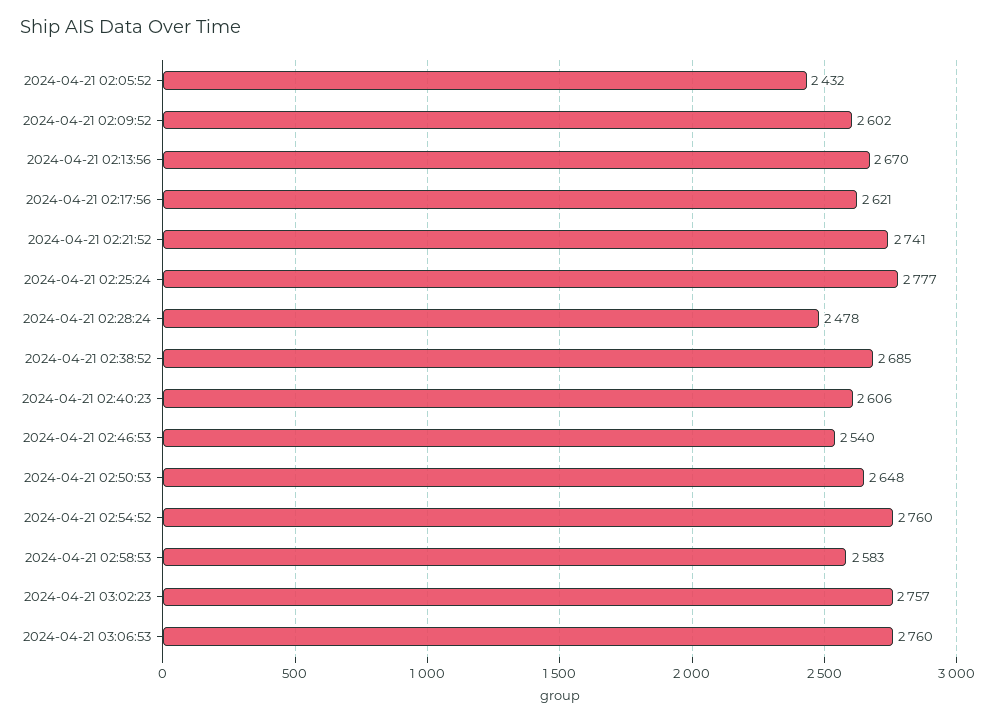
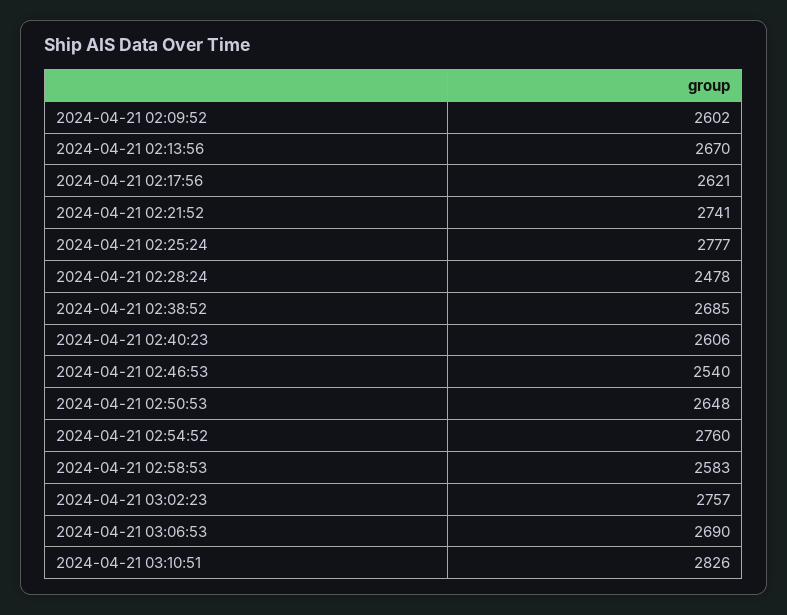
2024-04-21 02:05:52: 2432 -> none
2024-04-21 03:06:53: 2760 -> 2690
2024-04-21 03:10:51: none -> 2826

